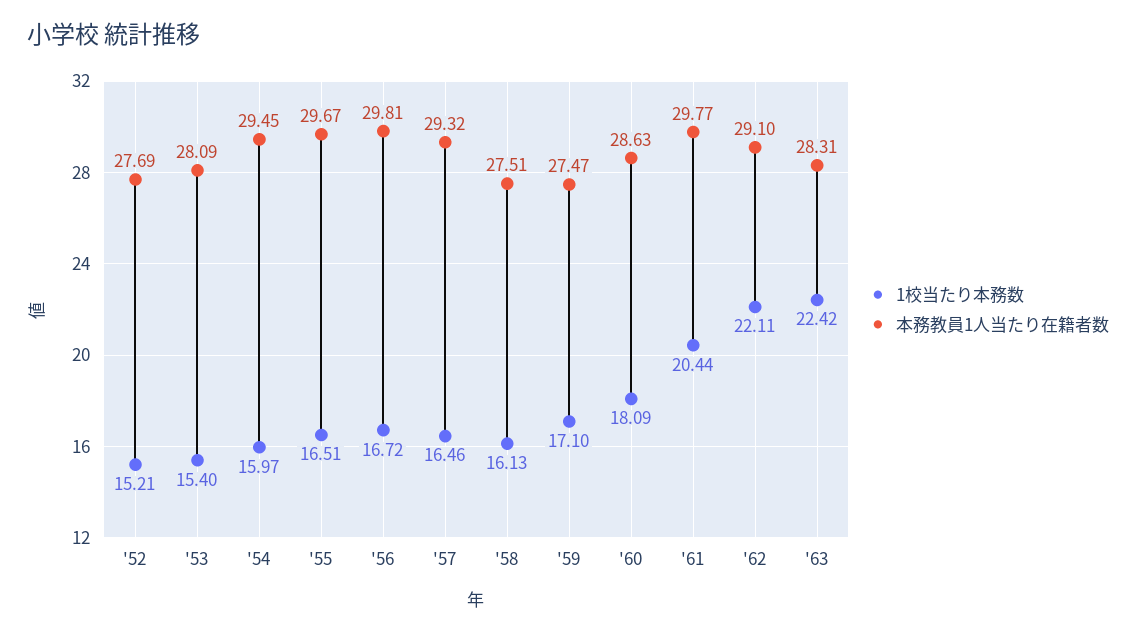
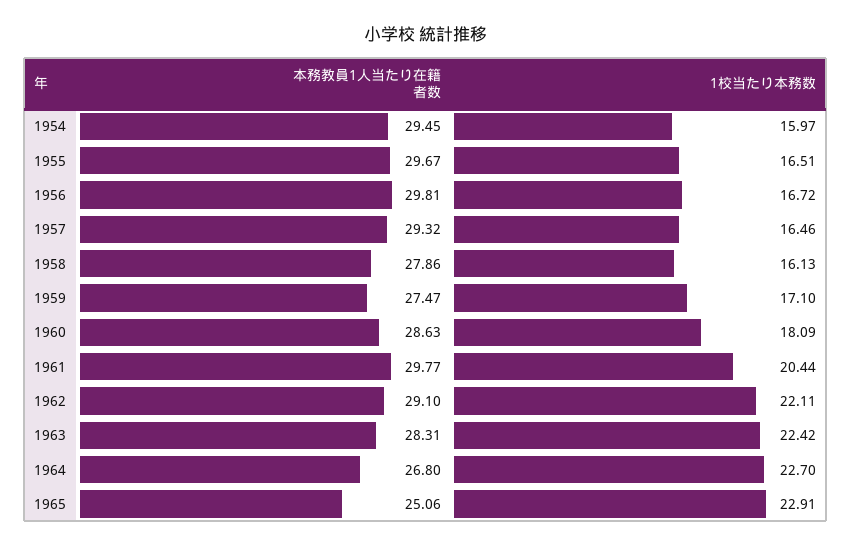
1校当たり本務数, '52: 15.21 -> none
本務教員1人当たり在籍者数, '52: 27.69 -> none
1校当たり本務数, '53: 15.4 -> none
本務教員1人当たり在籍者数, '53: 28.09 -> none
本務教員1人当たり在籍者数, '58: 27.51 -> 27.86
本務教員1人当たり在籍者数, 1964: none -> 26.8
1校当たり本務数, 1964: none -> 22.7
本務教員1人当たり在籍者数, 1965: none -> 25.06
1校当たり本務数, 1965: none -> 22.91

